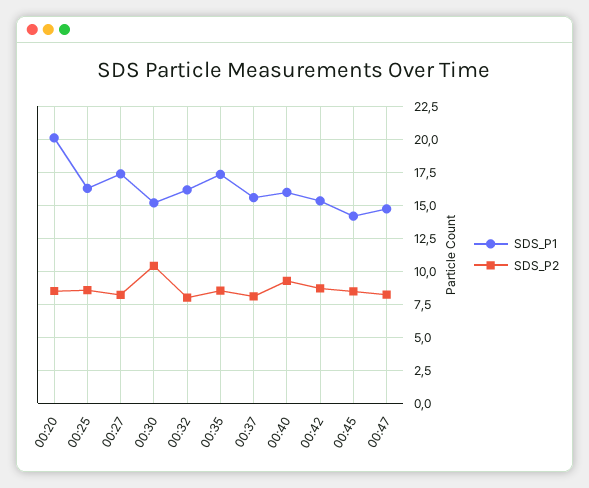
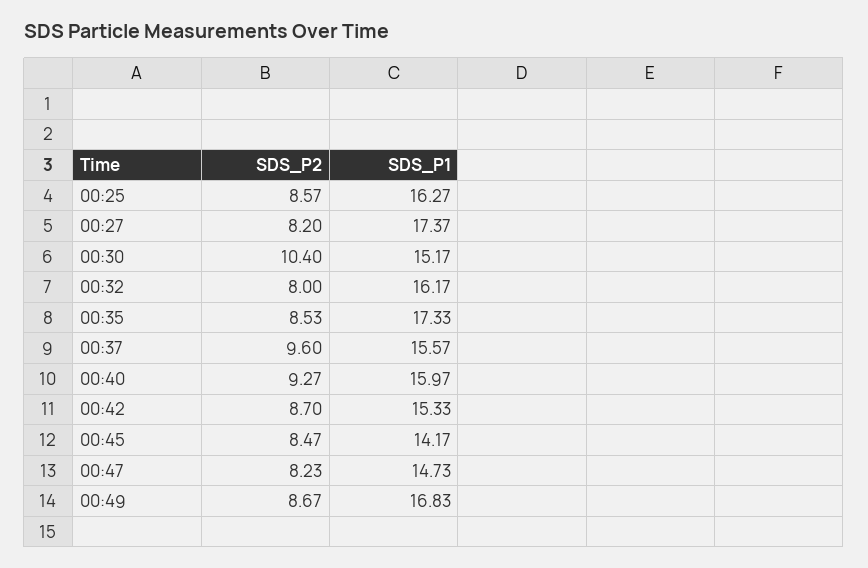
SDS_P1, 00:20: 20 -> none
SDS_P2, 00:20: 8.5 -> none
SDS_P2, 00:37: 8 -> 9.6
SDS_P2, 00:49: none -> 8.67
SDS_P1, 00:49: none -> 16.83

